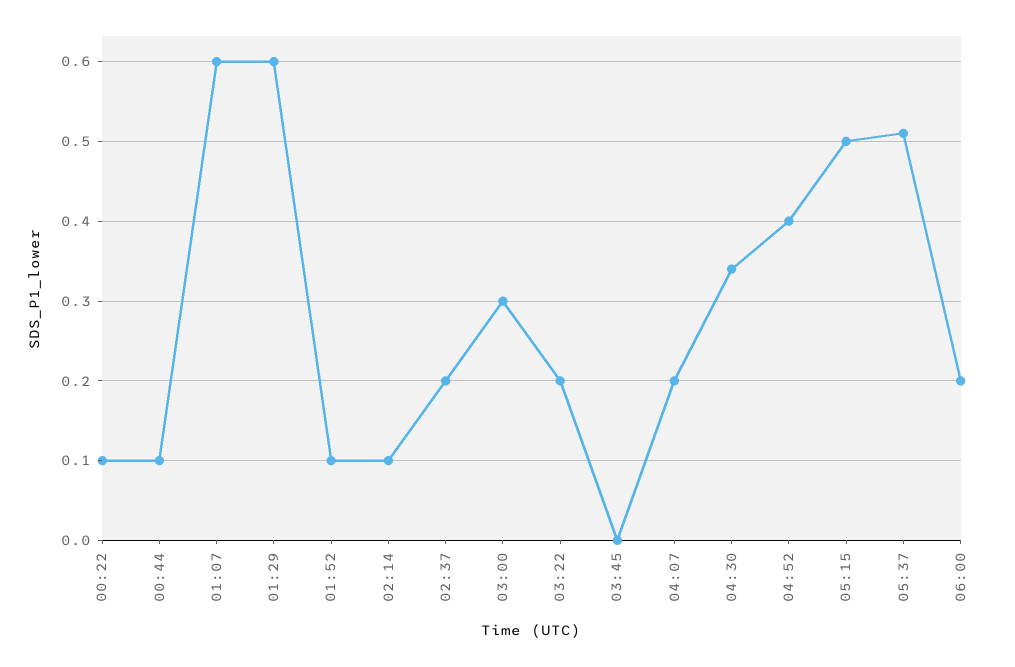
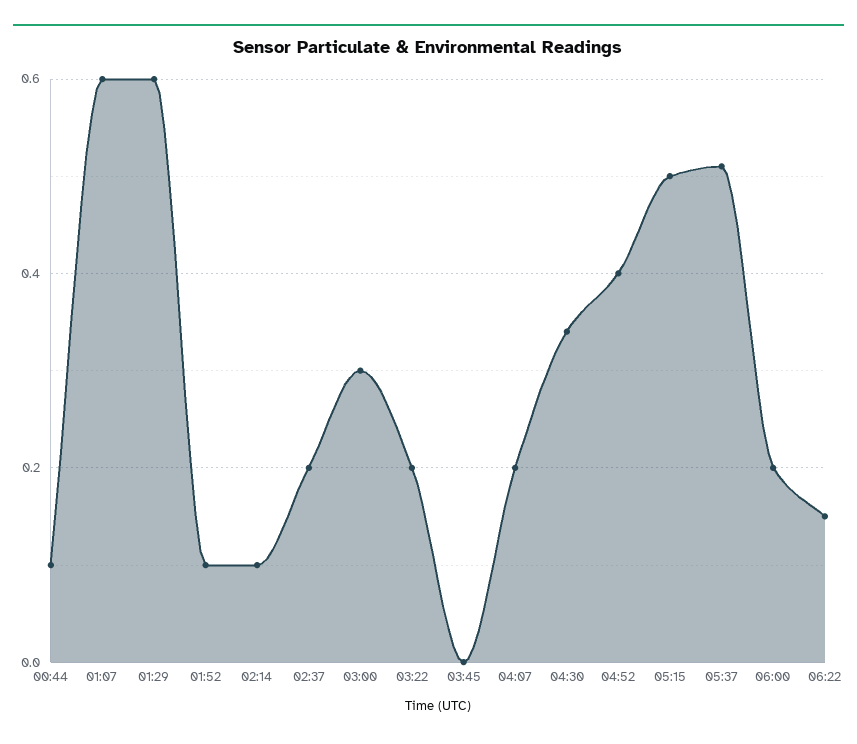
00:22: 0.1 -> none
06:22: none -> 0.15

